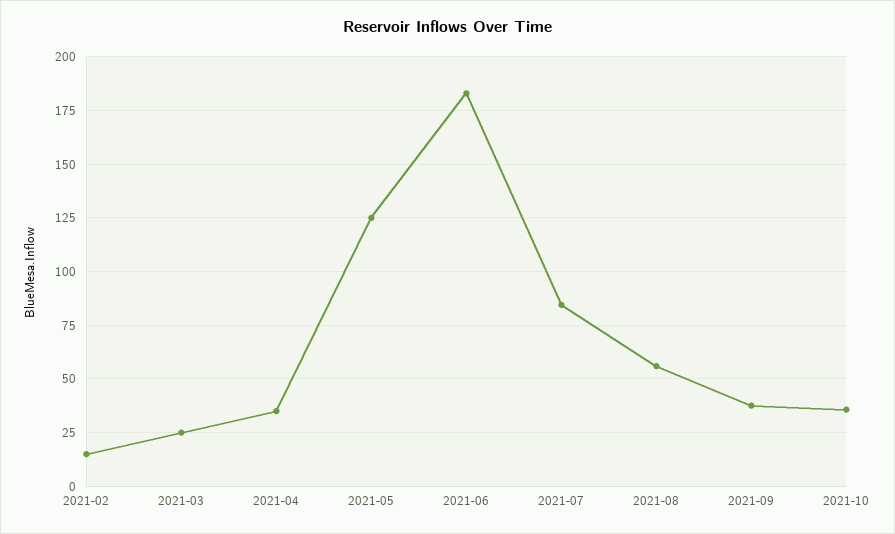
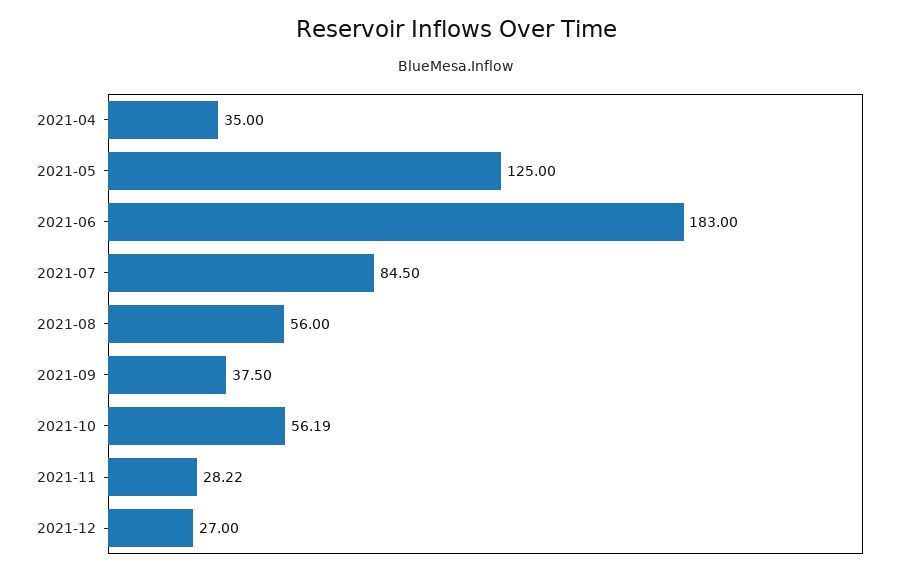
2021-02: 15 -> none
2021-03: 25 -> none
2021-10: 35 -> 56.19
2021-11: none -> 28.22
2021-12: none -> 27

